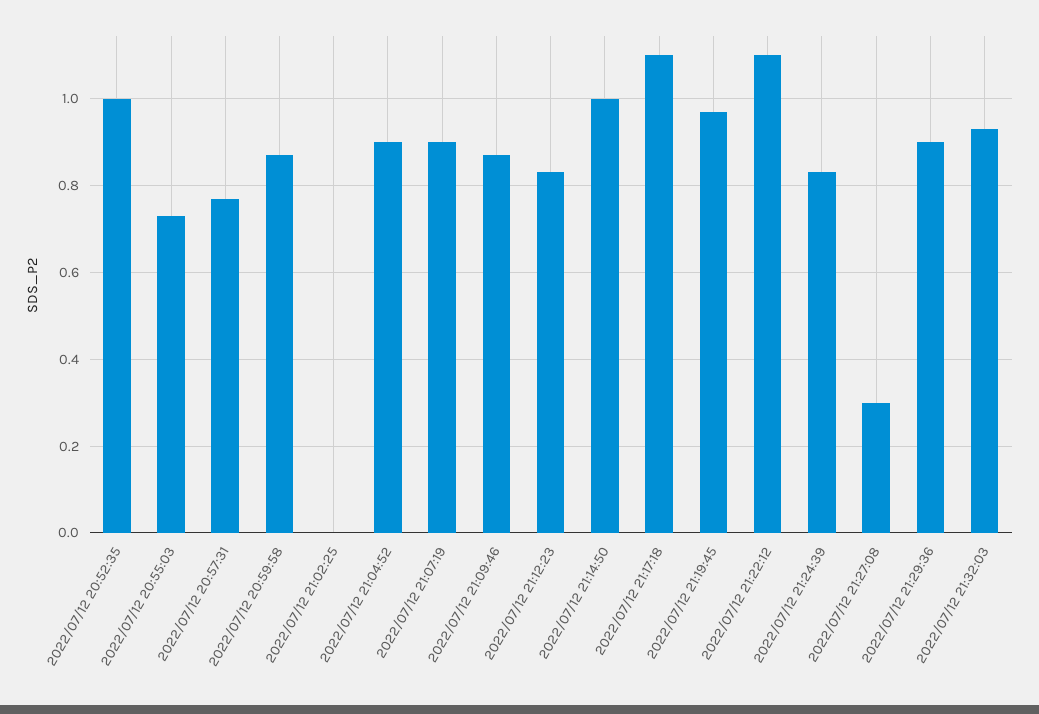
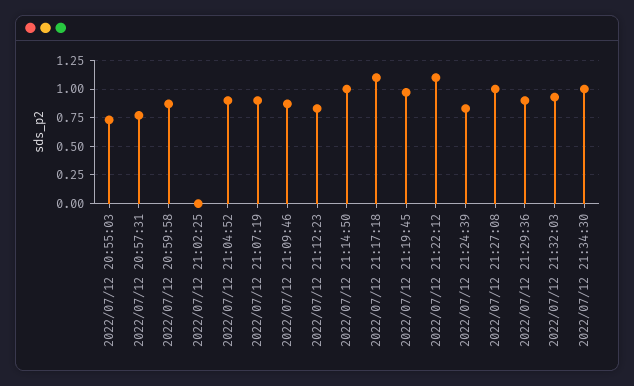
2022/07/12 20:52:35: 1 -> none
2022/07/12 21:27:08: 0.3 -> 1
2022/07/12 21:34:30: none -> 1

